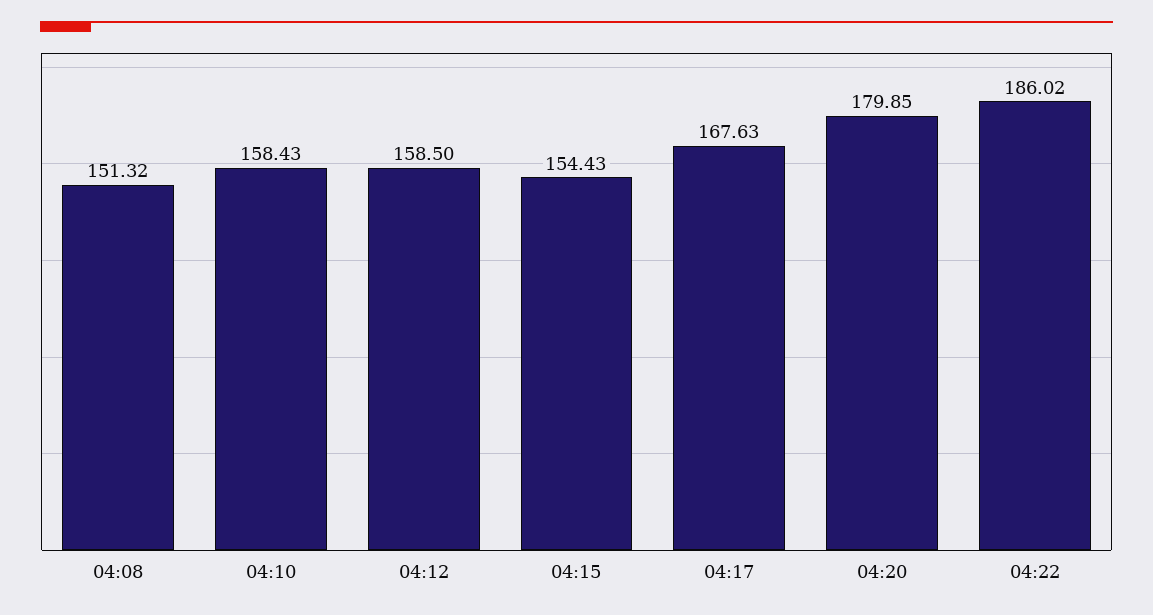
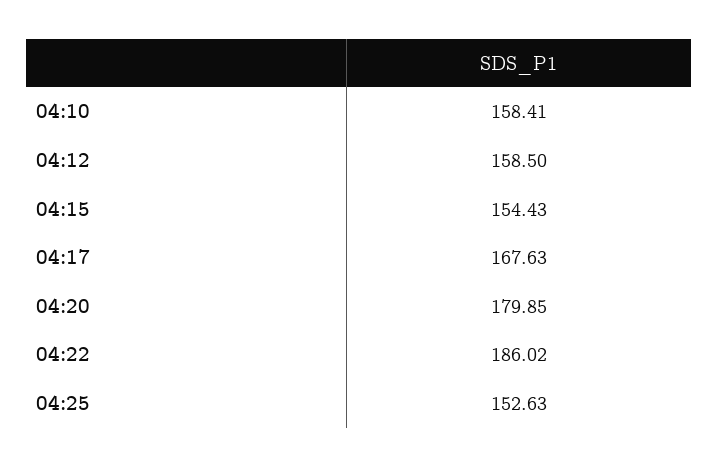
04:08: 151.32 -> none
04:10: 158.43 -> 158.41
04:25: none -> 152.63

